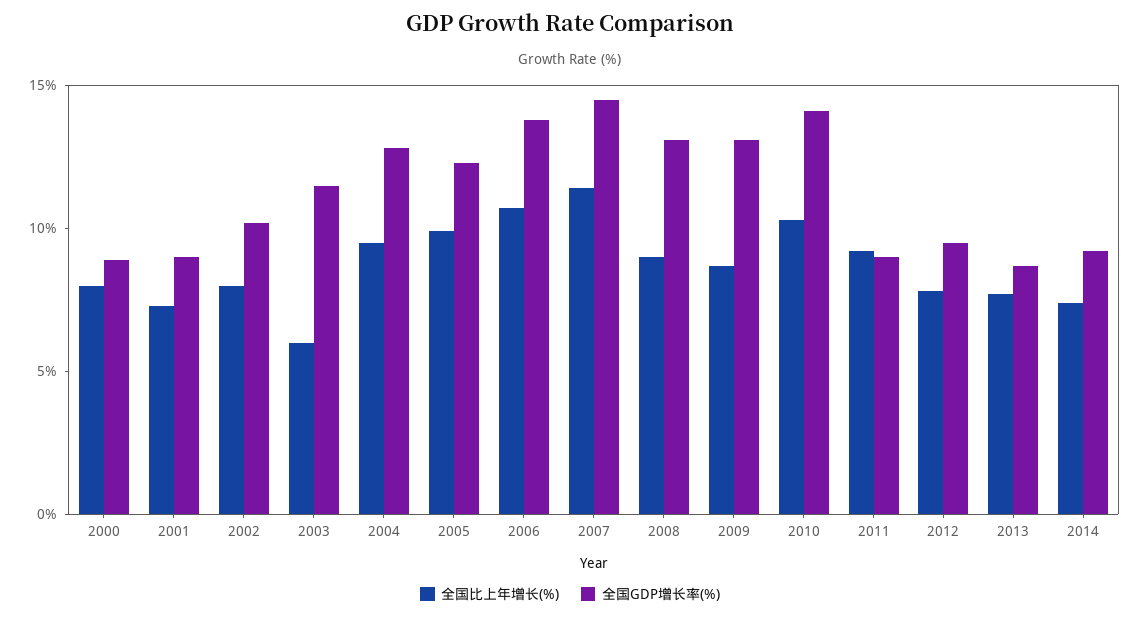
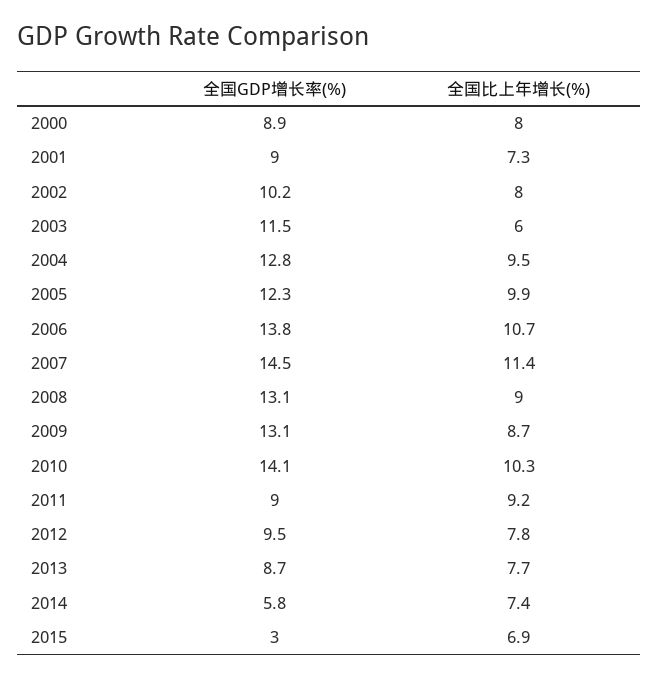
全国GDP增长率(%), 2014: 9 -> 5.8
全国GDP增长率(%), 2015: none -> 3
全国比上年增长(%), 2015: none -> 6.9

